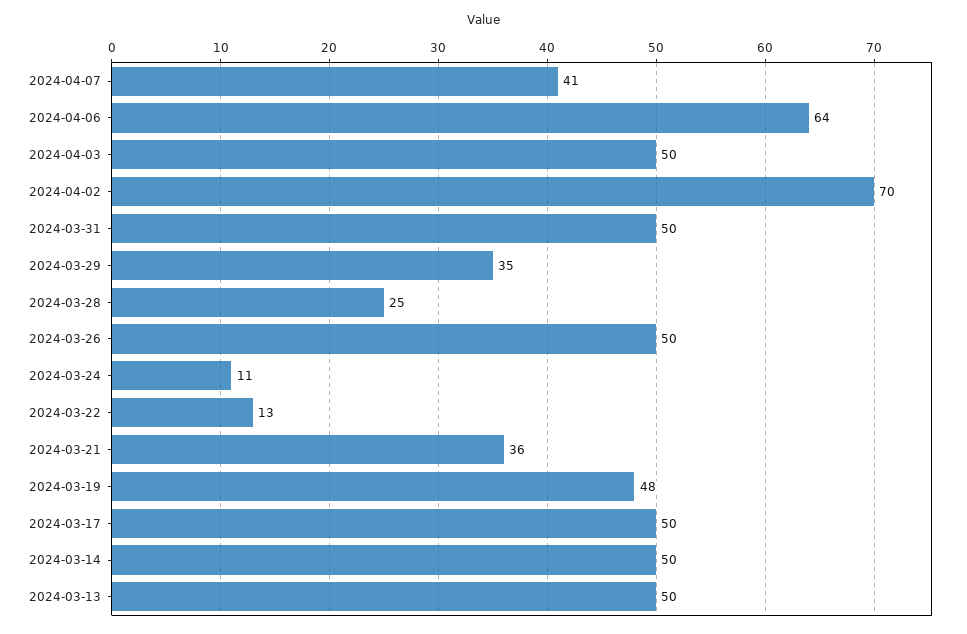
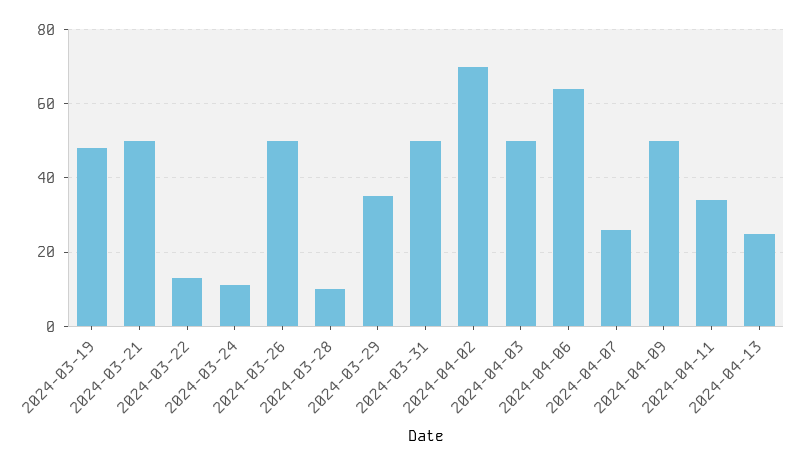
2024-04-07: 41 -> 25
2024-03-28: 25 -> 10
2024-03-21: 36 -> 50
2024-03-17: 50 -> none
2024-03-14: 50 -> none
2024-03-13: 50 -> none
2024-04-09: none -> 50
2024-04-11: none -> 35
2024-04-13: none -> 25

